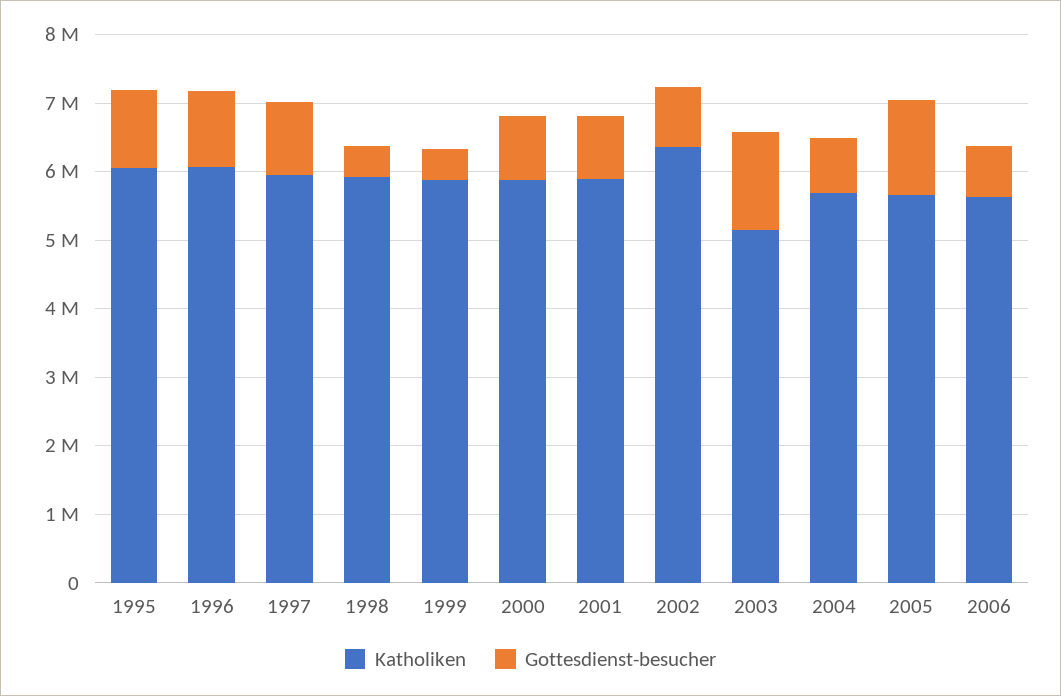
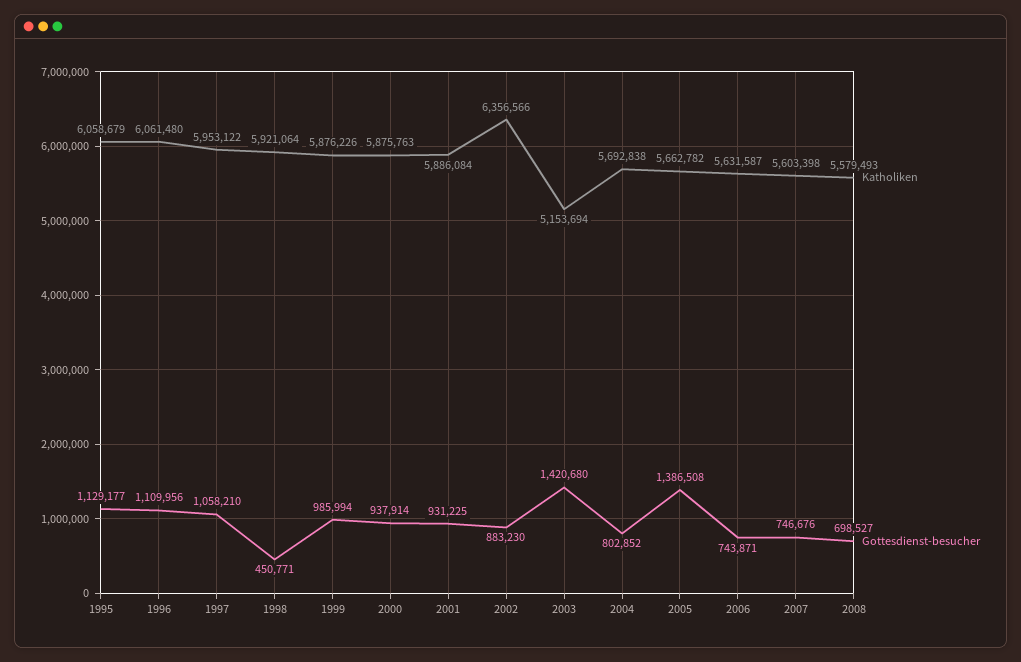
Gottesdienst-besucher, 1999: 400000 -> 985994
Katholiken, 2007: none -> 5603398
Gottesdienst-besucher, 2007: none -> 746676
Katholiken, 2008: none -> 5579493
Gottesdienst-besucher, 2008: none -> 698527

